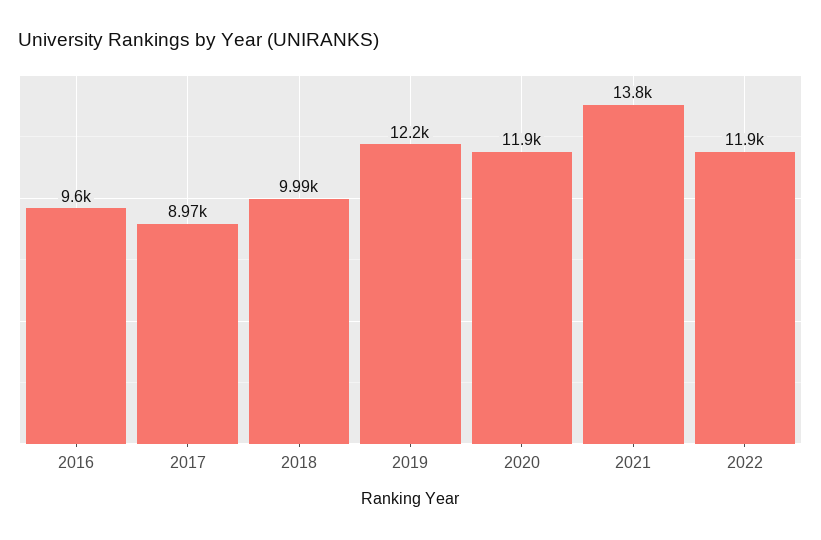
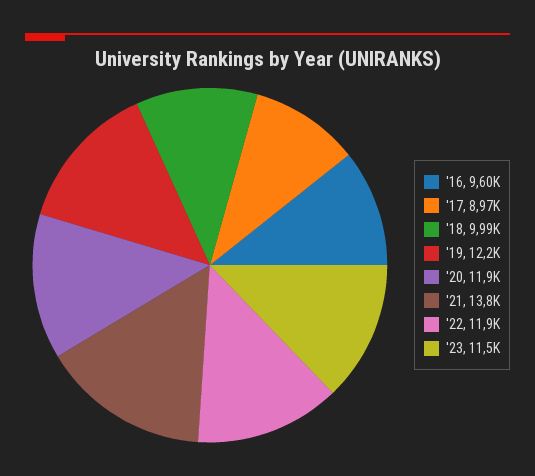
'23: none -> 11500

